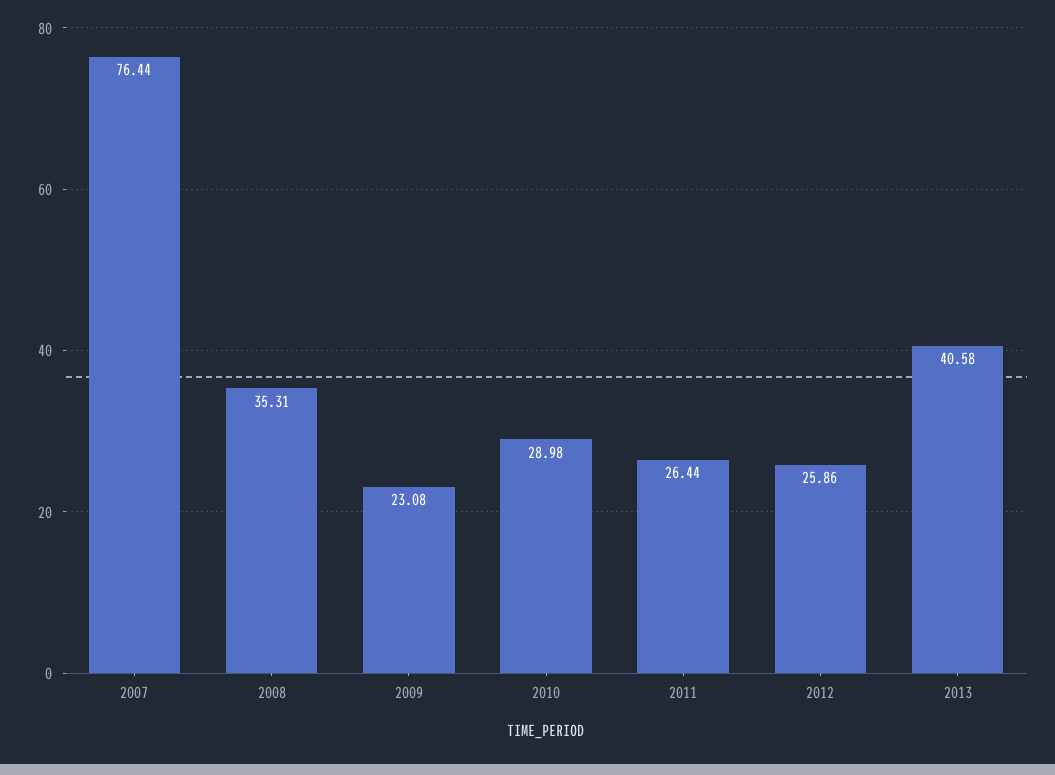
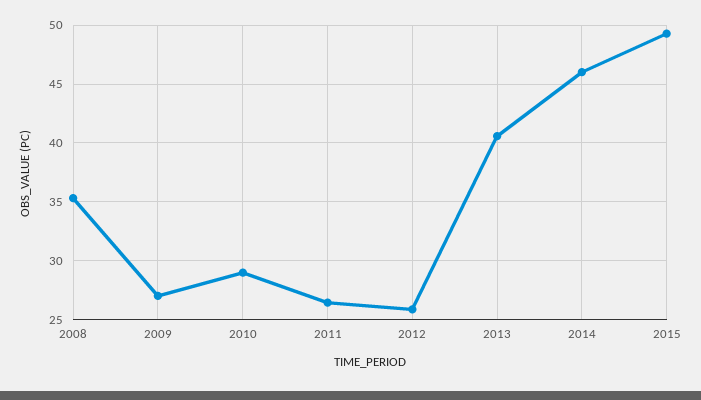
2007: 76.44 -> none
2009: 23.08 -> 27
2014: none -> 46
2015: none -> 49

